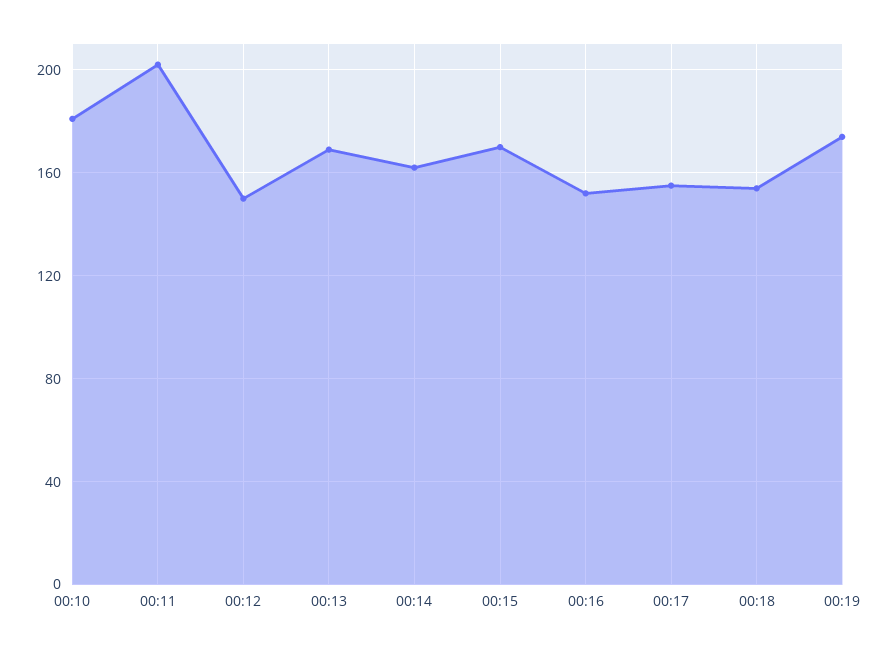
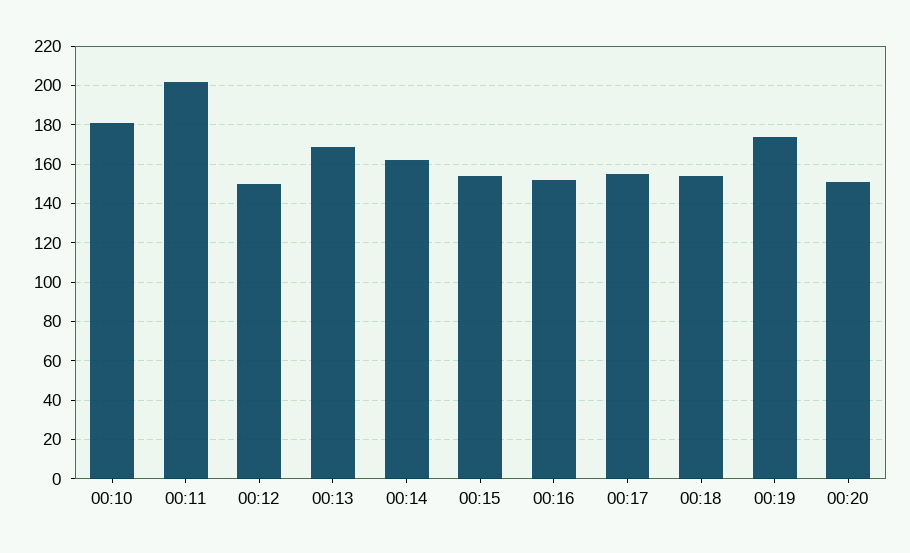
00:15: 170 -> 155
00:20: none -> 150

